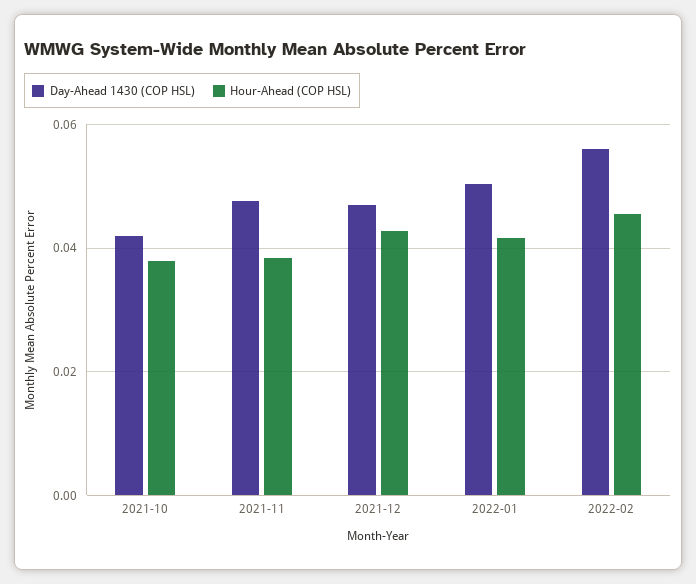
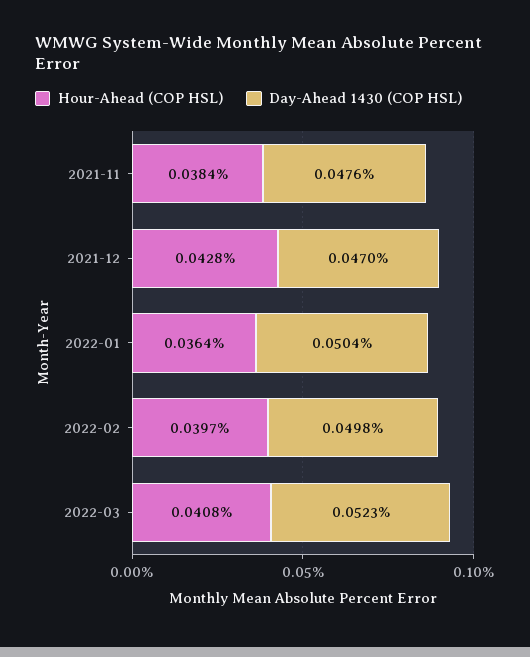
Day-Ahead 1430 (COP HSL), 2021-10: 0.042 -> none
Hour-Ahead (COP HSL), 2021-10: 0.038 -> none
Hour-Ahead (COP HSL), 2022-01: 0.042 -> 0.0364
Day-Ahead 1430 (COP HSL), 2022-02: 0.056 -> 0.0498
Hour-Ahead (COP HSL), 2022-02: 0.046 -> 0.0397
Hour-Ahead (COP HSL), 2022-03: none -> 0.0408
Day-Ahead 1430 (COP HSL), 2022-03: none -> 0.0523

